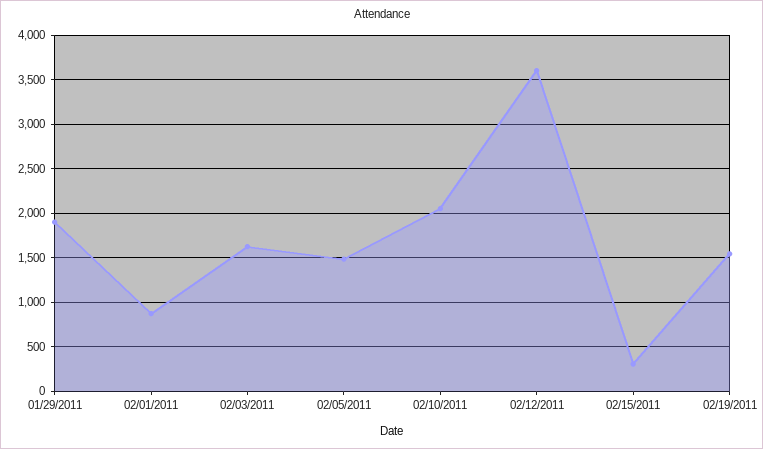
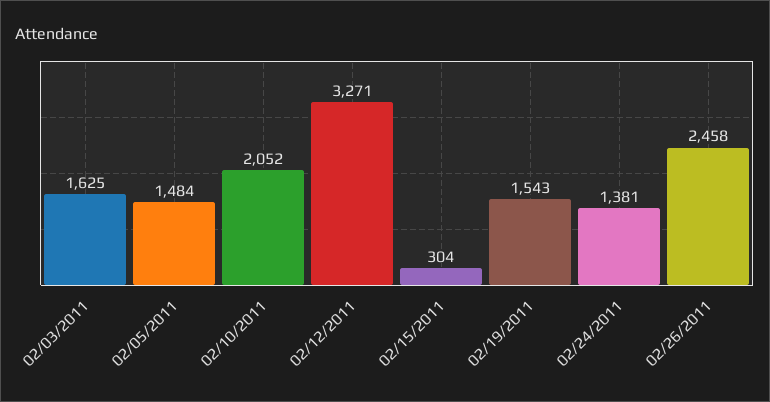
01/29/2011: 1900 -> none
02/01/2011: 900 -> none
02/12/2011: 3600 -> 3271
02/24/2011: none -> 1381
02/26/2011: none -> 2458

